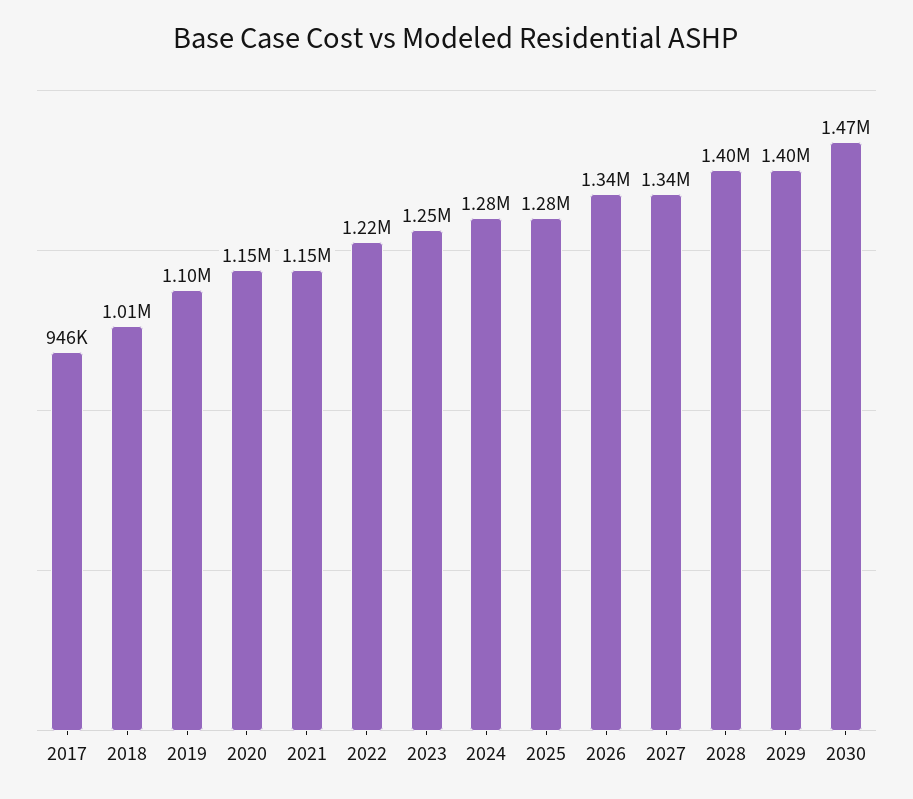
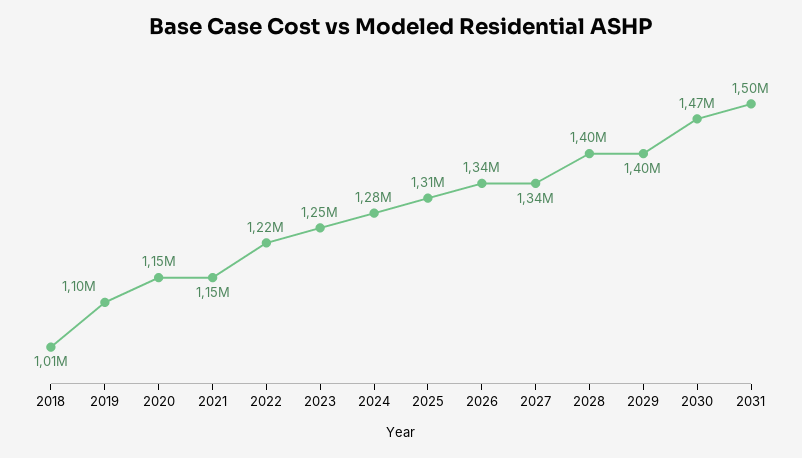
2017: 946000 -> none
2025: 1280000 -> 1310000
2031: none -> 1500000

